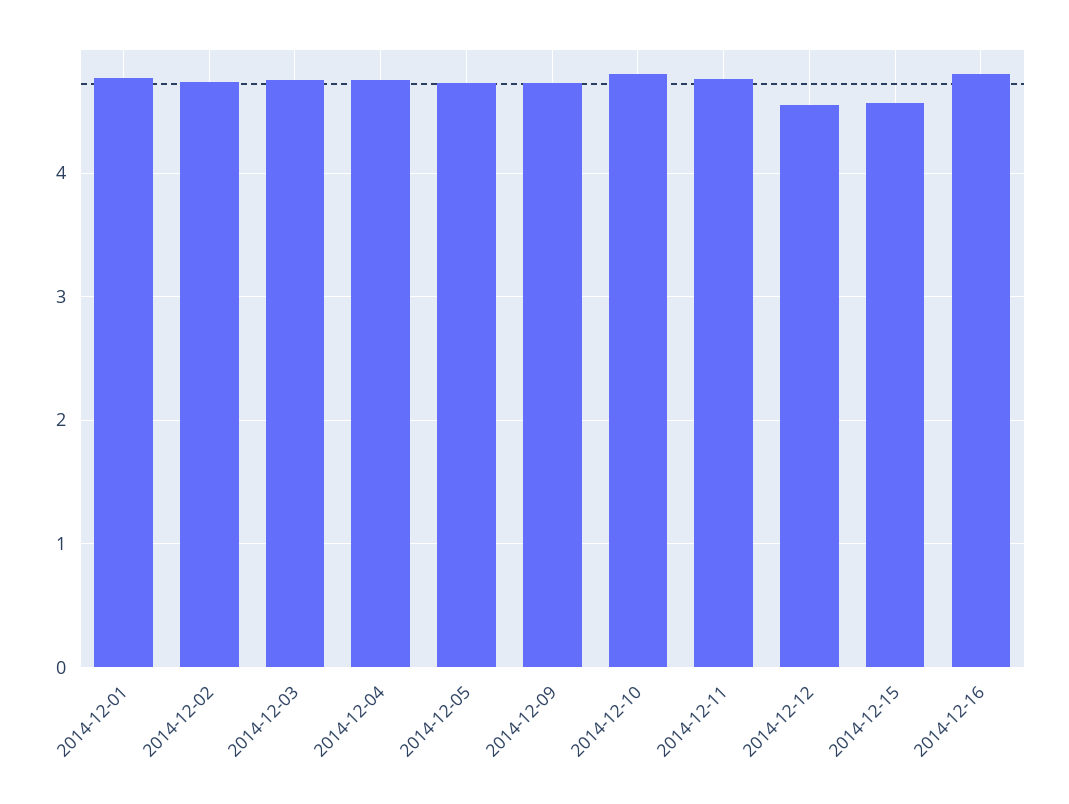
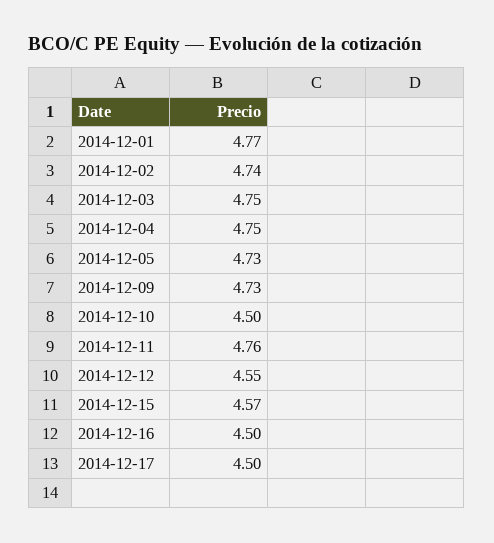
2014-12-10: 4.8 -> 4.5
2014-12-16: 4.8 -> 4.5
2014-12-17: none -> 4.5

